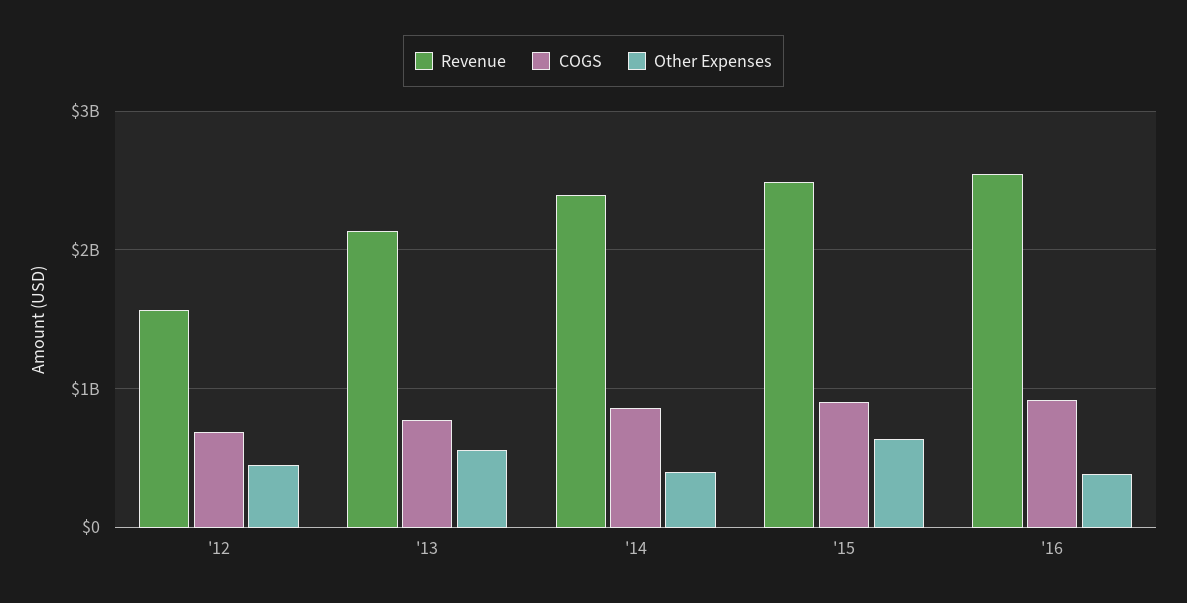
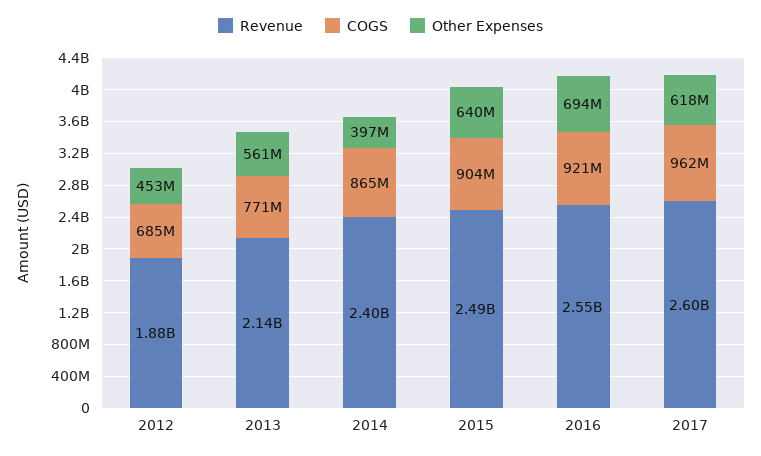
Revenue, '12: 1600000000 -> 1880000000
Other Expenses, '16: 400000000 -> 694000000
Revenue, 2017: none -> 2600000000
COGS, 2017: none -> 962000000
Other Expenses, 2017: none -> 618000000

